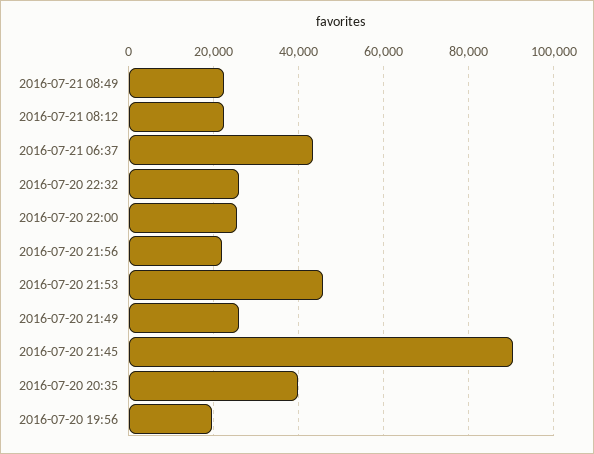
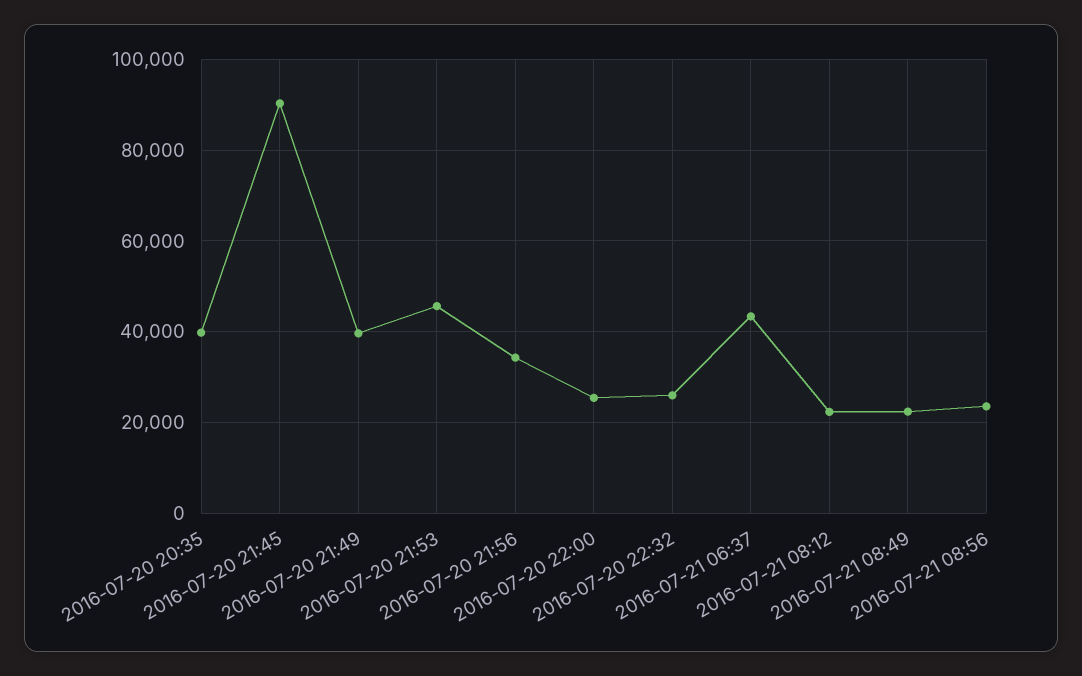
2016-07-20 21:56: 22000 -> 34000
2016-07-20 21:49: 26000 -> 40000
2016-07-20 19:56: 20000 -> none
2016-07-21 08:56: none -> 24000

